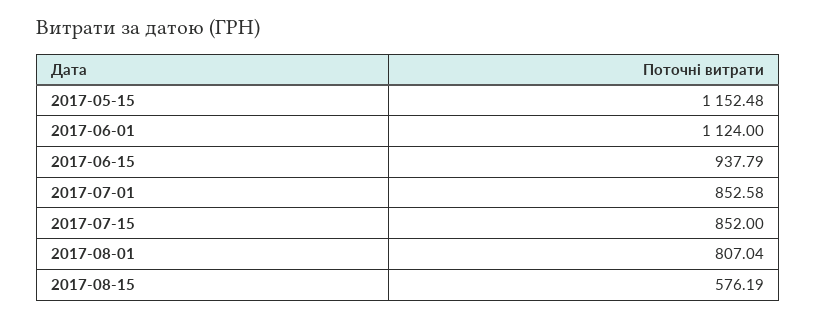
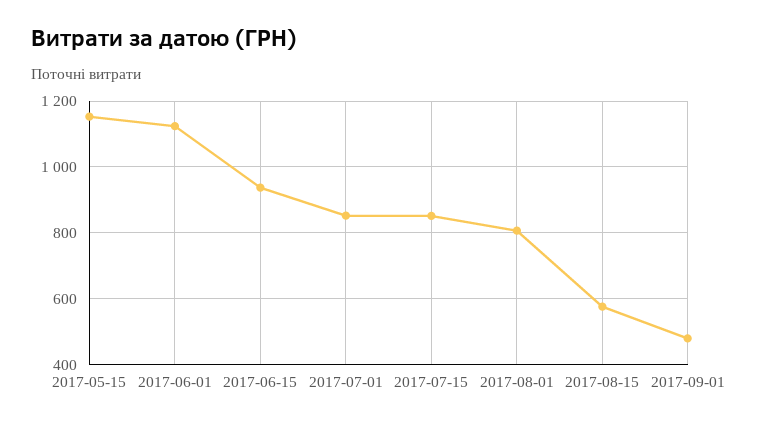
2017-09-01: none -> 480

